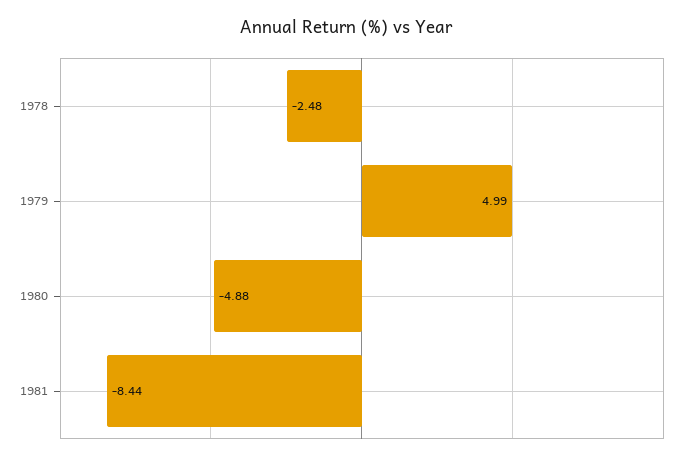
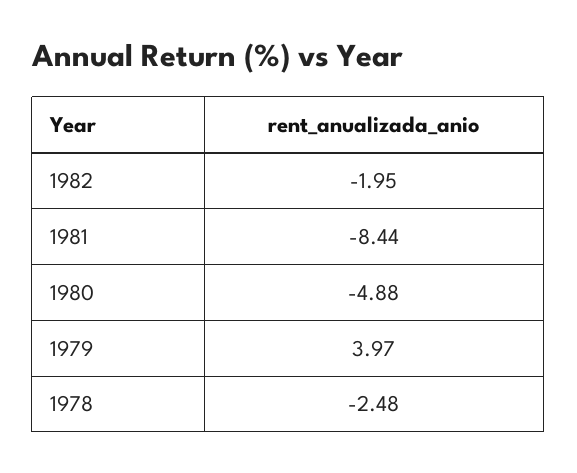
1979: 4.99 -> 3.97
1982: none -> -1.95

